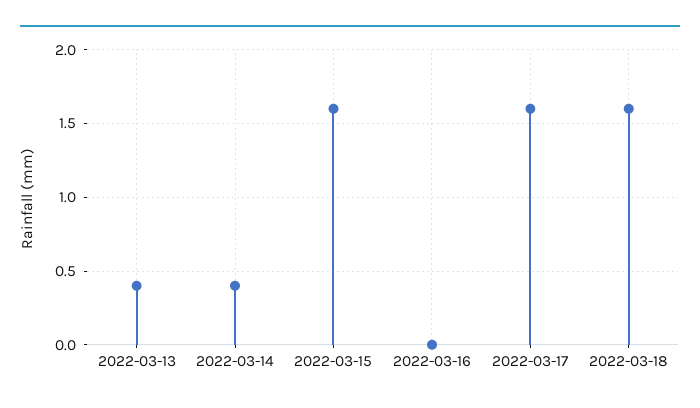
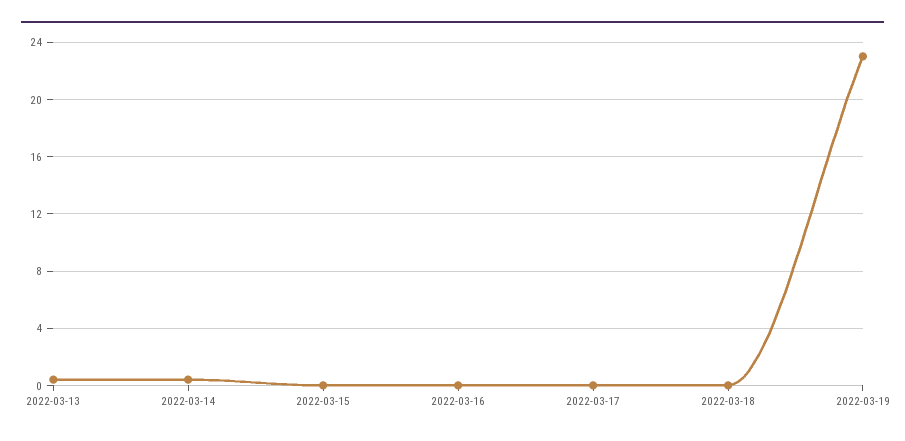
2022-03-15: 1.6 -> 0
2022-03-17: 1.6 -> 0
2022-03-18: 1.6 -> 0
2022-03-19: none -> 23

